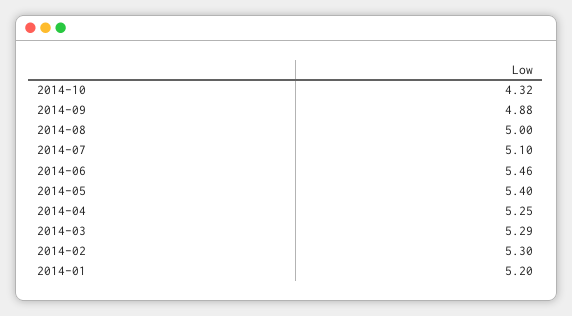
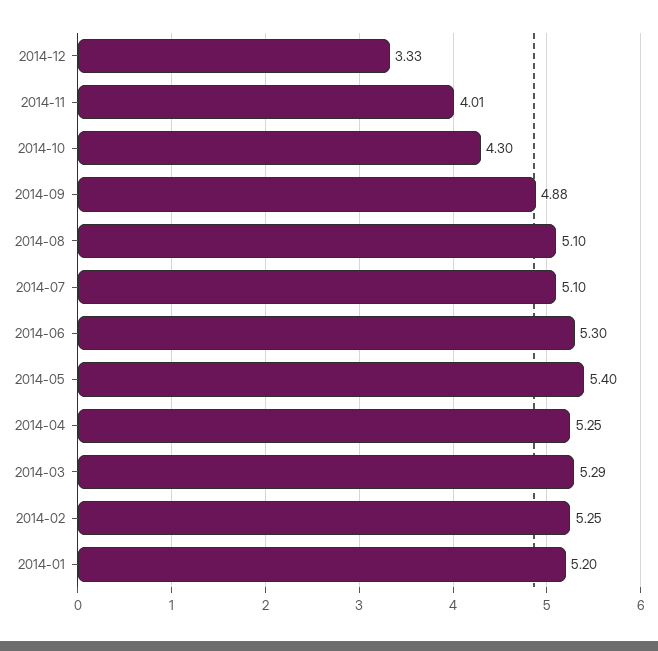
2014-10: 4.32 -> 4.3
2014-08: 5 -> 5.1
2014-06: 5.46 -> 5.3
2014-02: 5.3 -> 5.25
2014-12: none -> 3.33
2014-11: none -> 4.01

